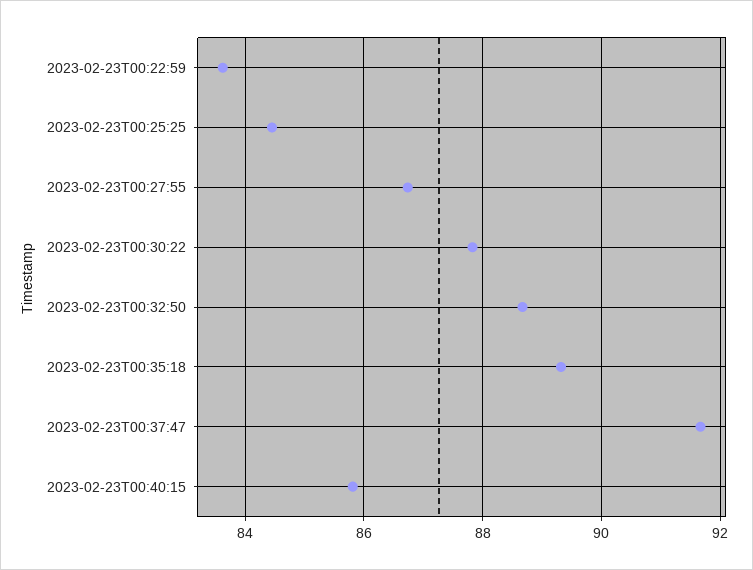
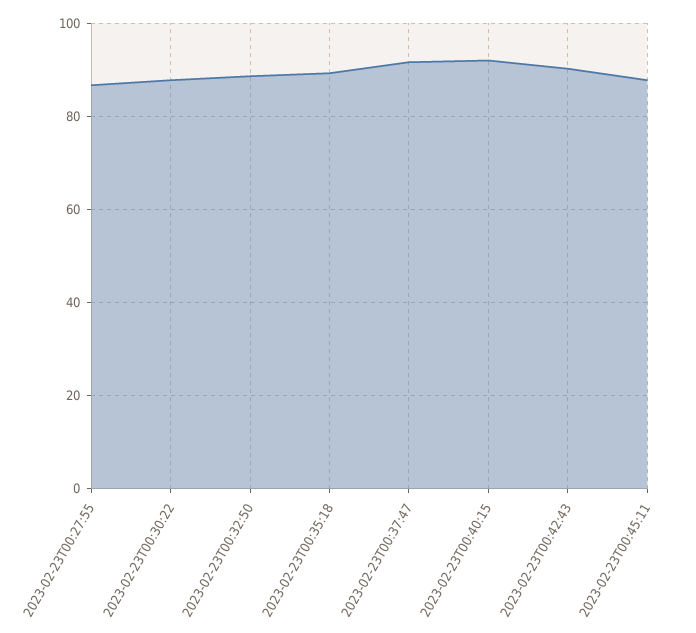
2023-02-23T00:22:59: 83.6 -> none
2023-02-23T00:25:25: 84.4 -> none
2023-02-23T00:40:15: 85.8 -> 92
2023-02-23T00:42:43: none -> 90
2023-02-23T00:45:11: none -> 88

